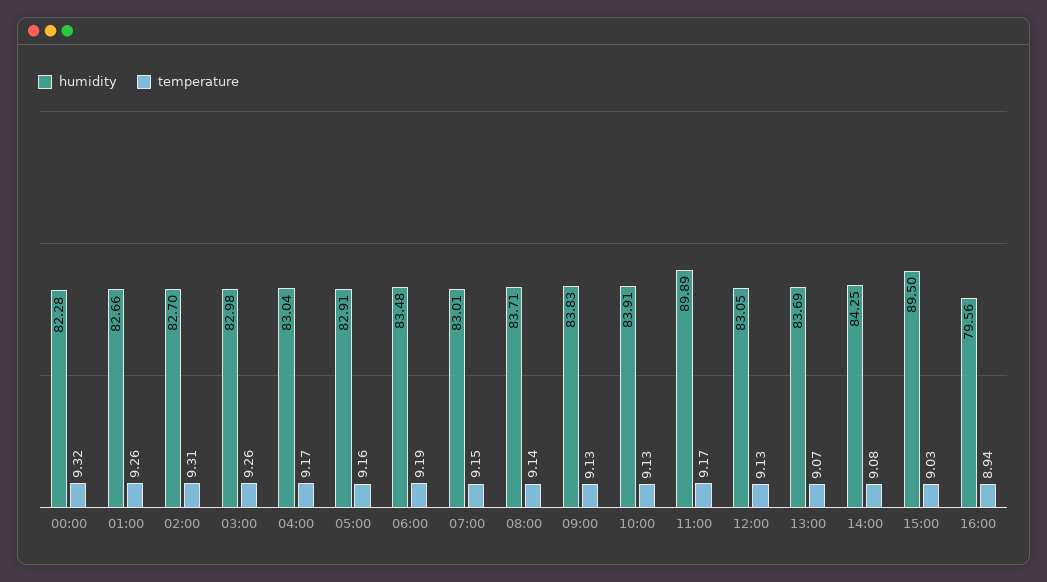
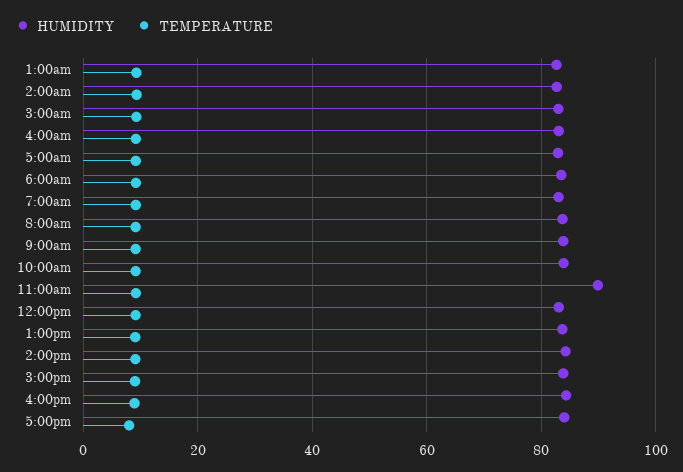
humidity, 00:00: 82.28 -> none
temperature, 00:00: 9.32 -> none
humidity, 15:00: 89.5 -> 84
humidity, 16:00: 79.56 -> 84
humidity, 5:00pm: none -> 84
temperature, 5:00pm: none -> 8

